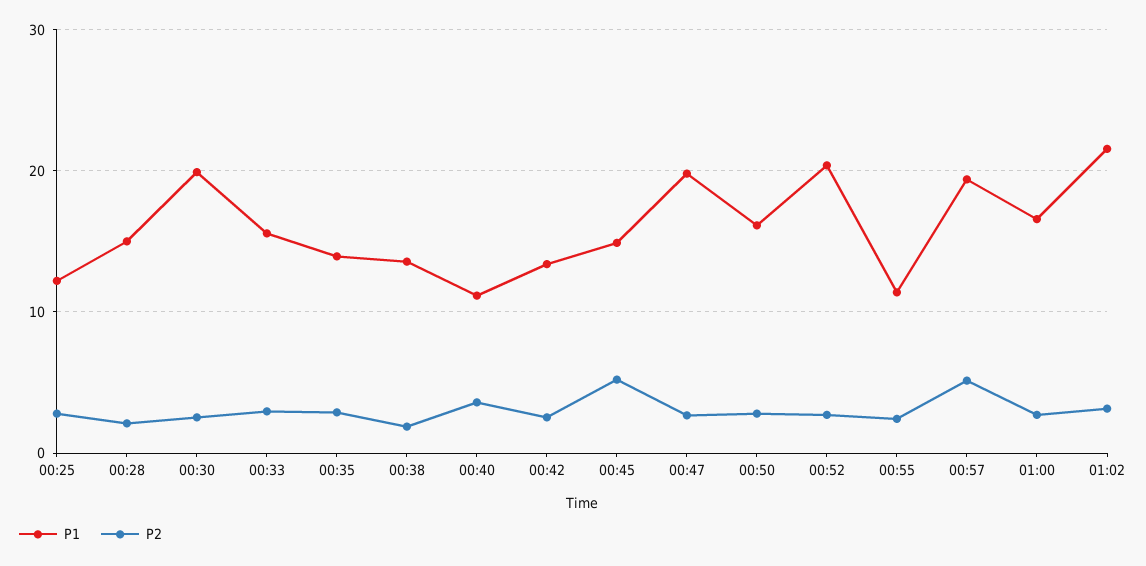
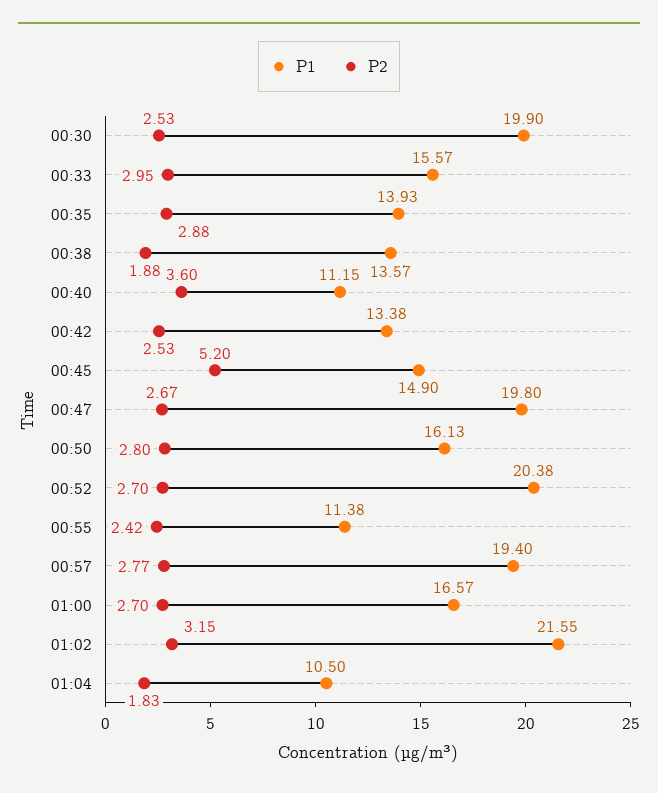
P1, 00:25: 12 -> none
P2, 00:25: 3 -> none
P1, 00:28: 15 -> none
P2, 00:28: 2 -> none
P2, 00:57: 5 -> 2.77
P1, 01:04: none -> 10.5
P2, 01:04: none -> 1.83

